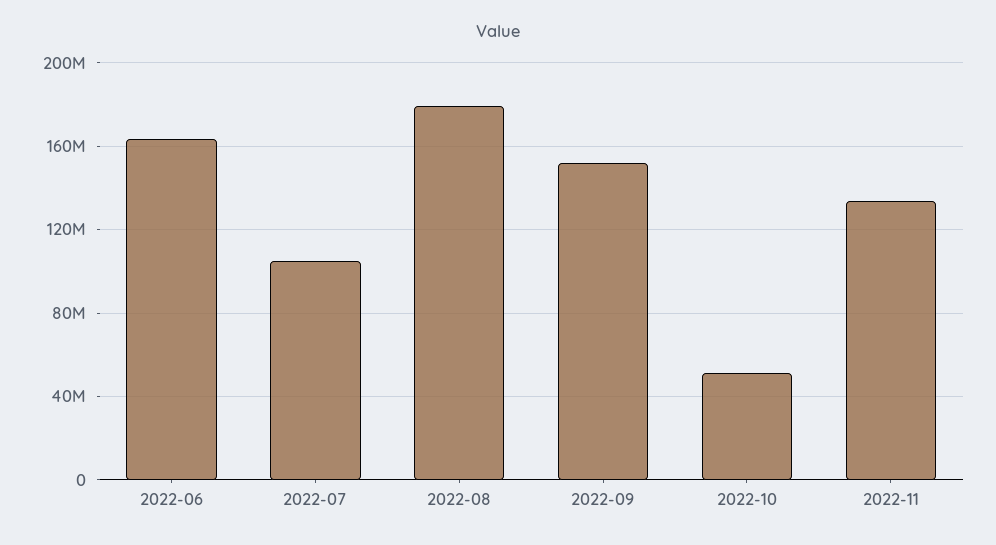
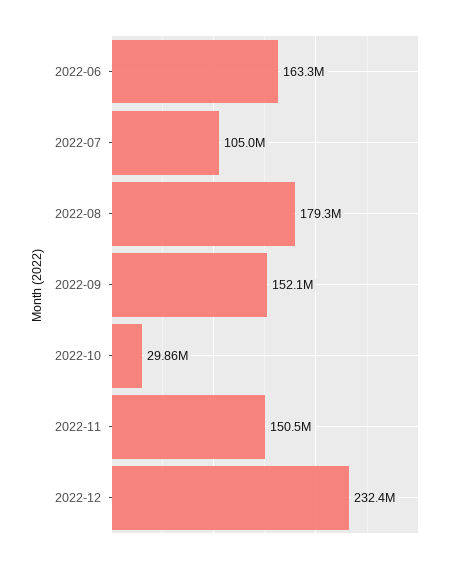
2022-10: 50000000 -> 29860000
2022-11: 135000000 -> 150500000
2022-12: none -> 232400000

